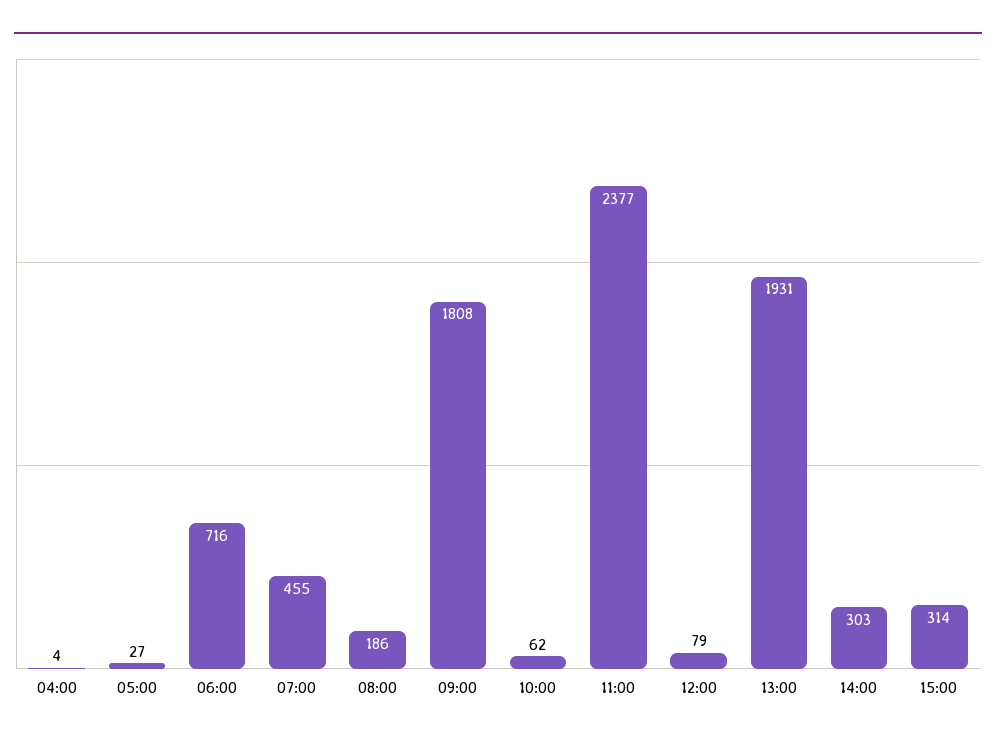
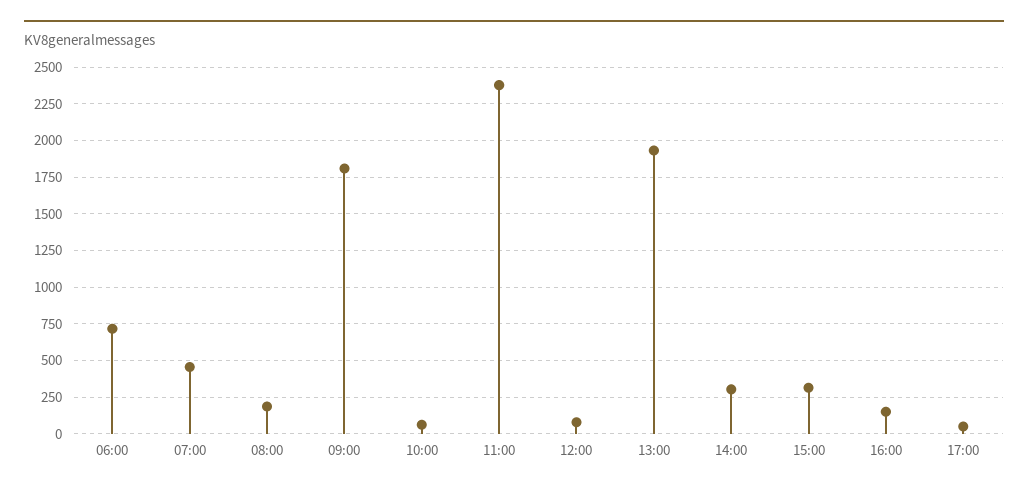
04:00: 4 -> none
05:00: 27 -> none
16:00: none -> 150
17:00: none -> 50

